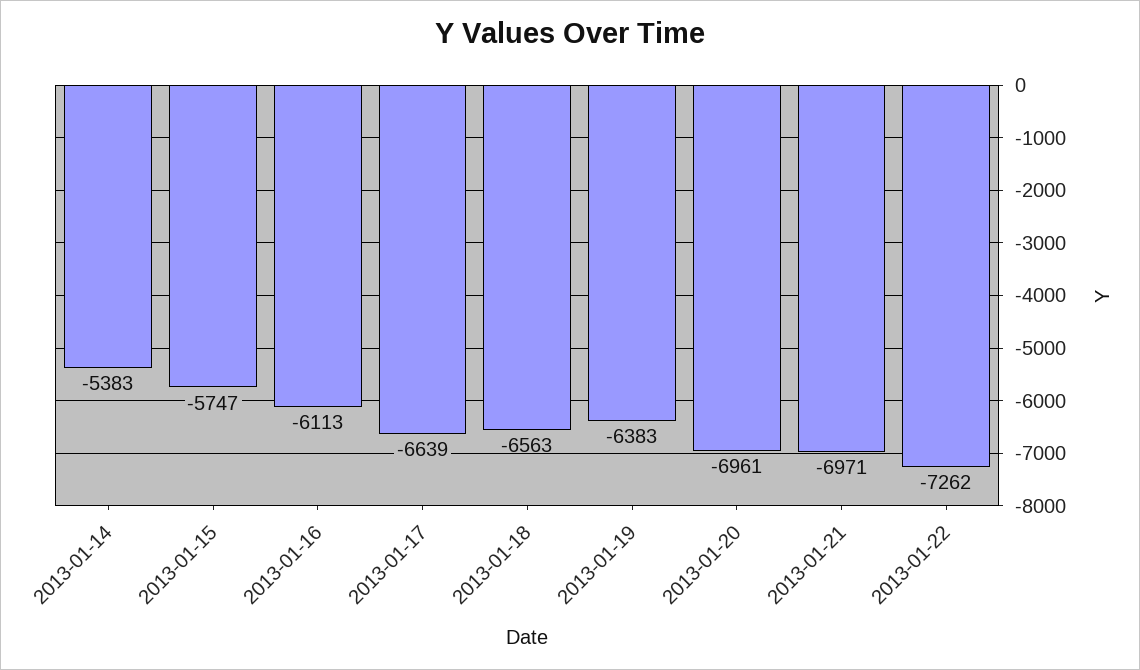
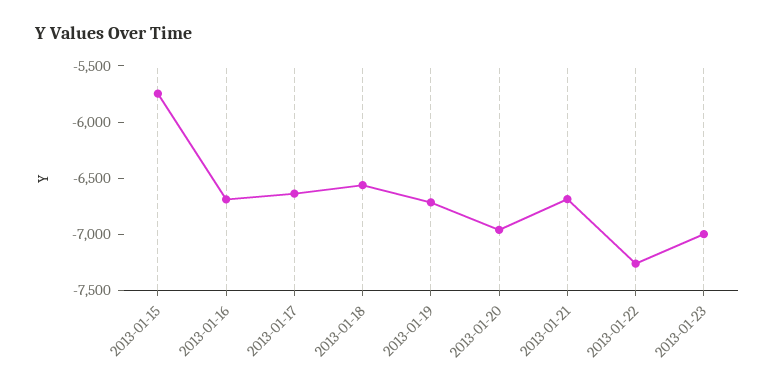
2013-01-14: -5383 -> none
2013-01-16: -6113 -> -6700
2013-01-19: -6383 -> -6700
2013-01-21: -6971 -> -6700
2013-01-23: none -> -7000

